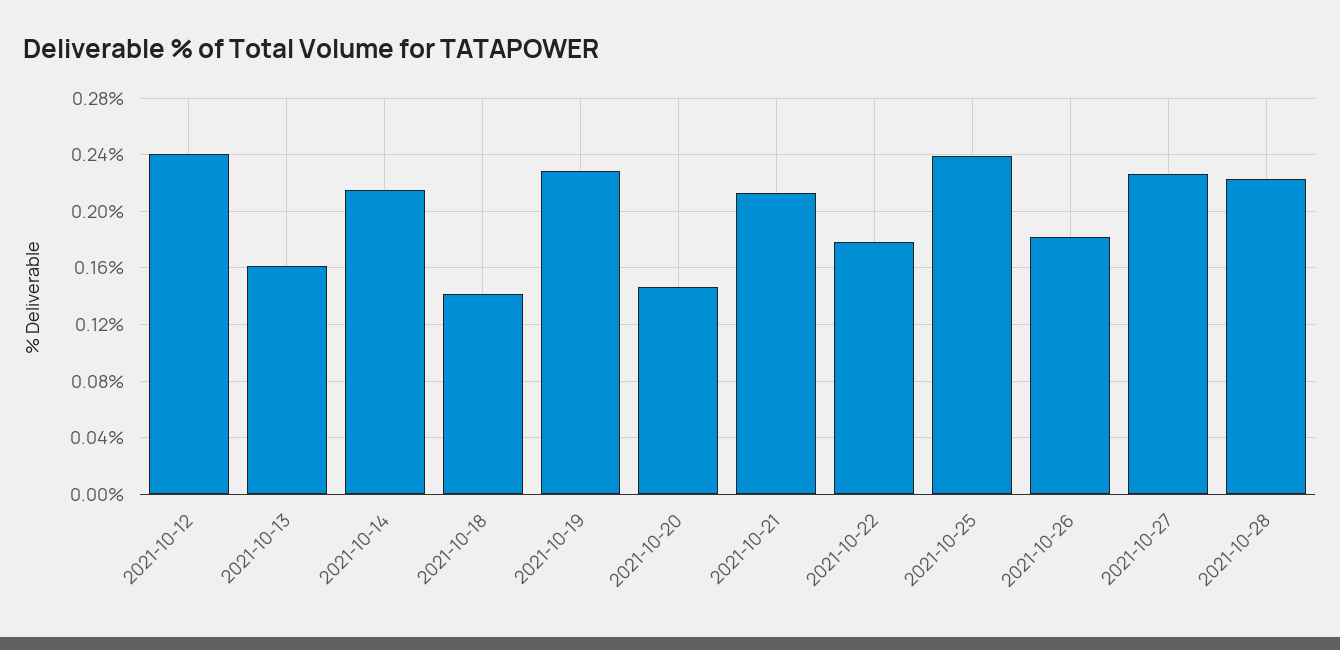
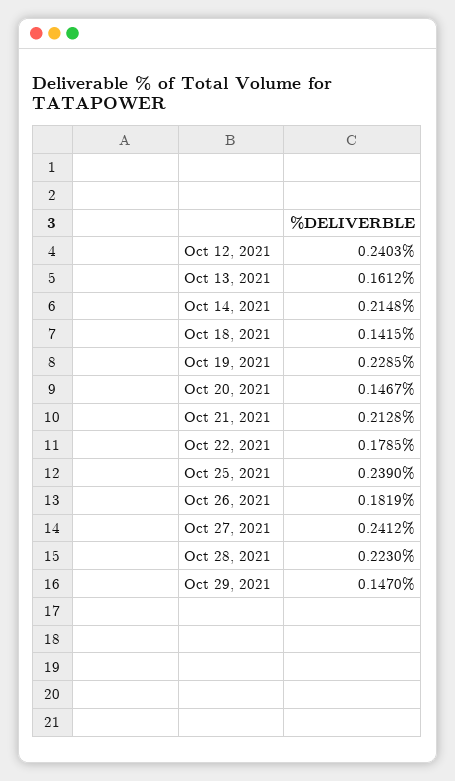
2021-10-27: 0.225 -> 0.2412
Oct 29, 2021: none -> 0.147

